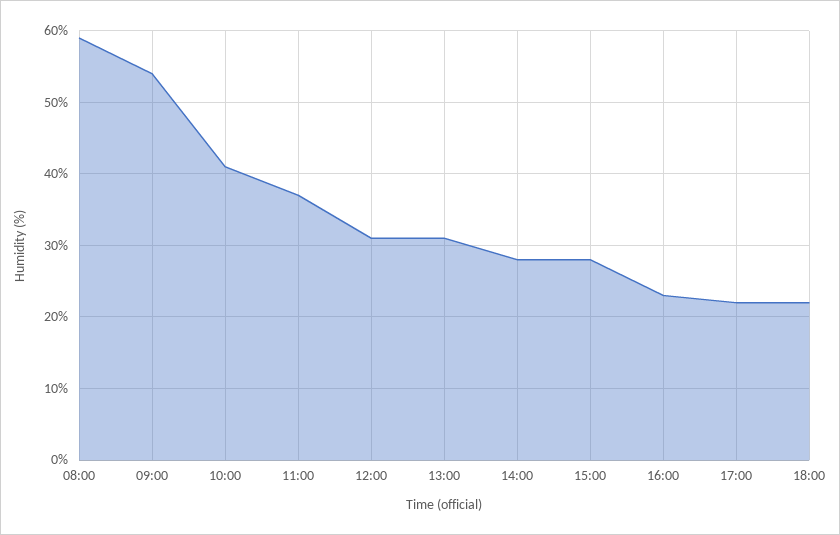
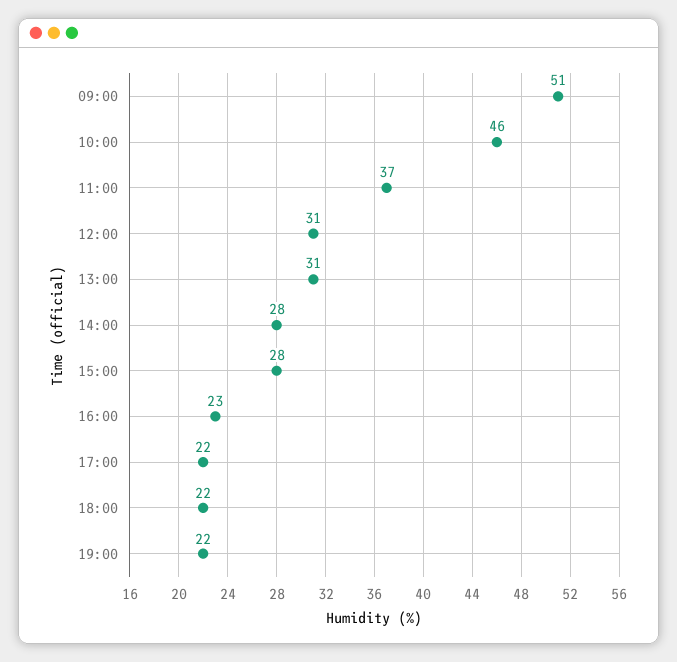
08:00: 59 -> none
09:00: 54 -> 51
10:00: 41 -> 46
19:00: none -> 22

